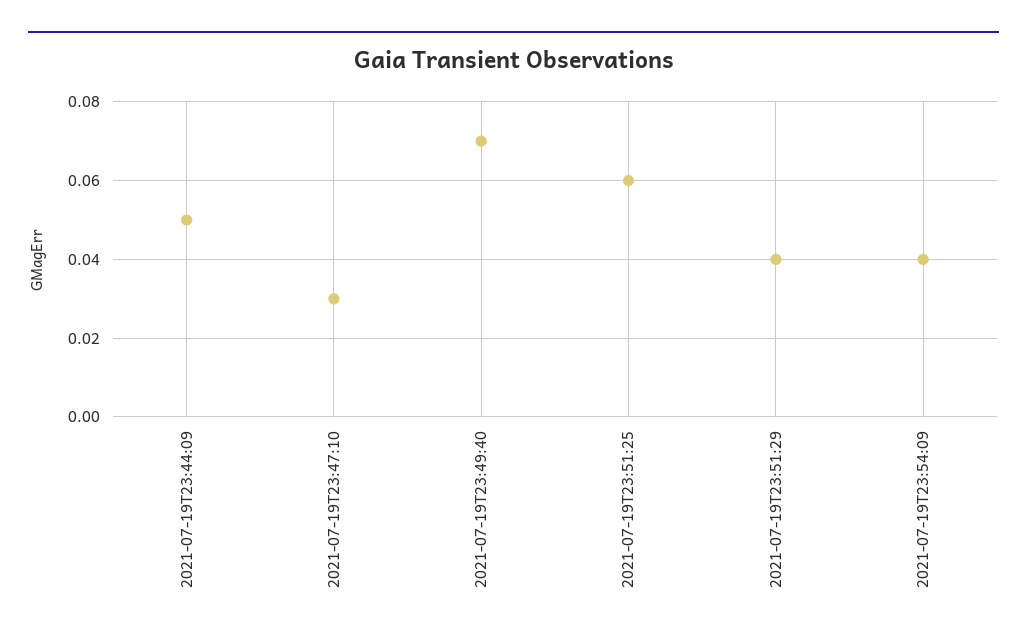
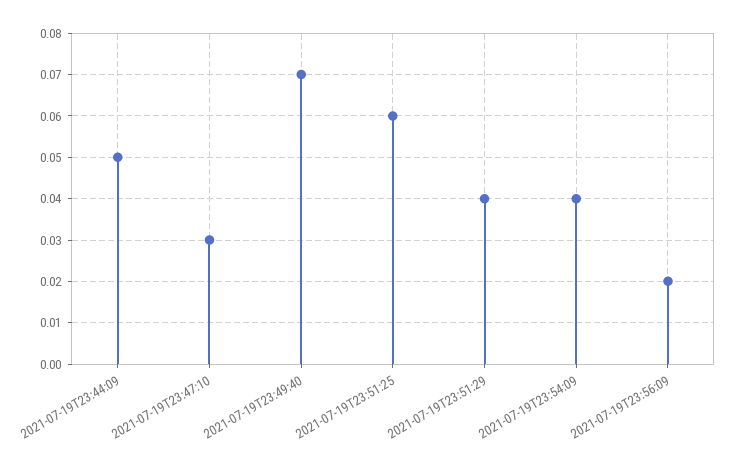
2021-07-19T23:56:09: none -> 0.02

